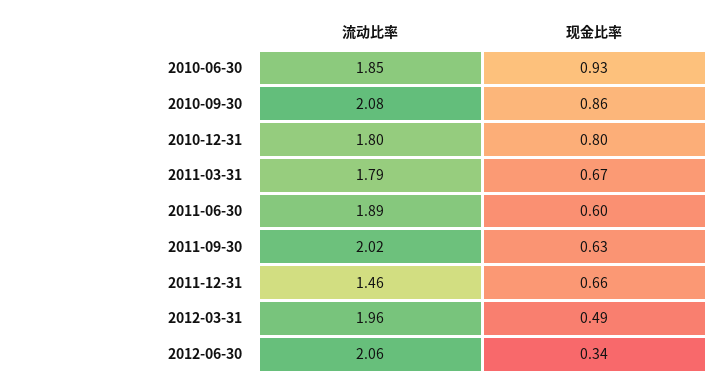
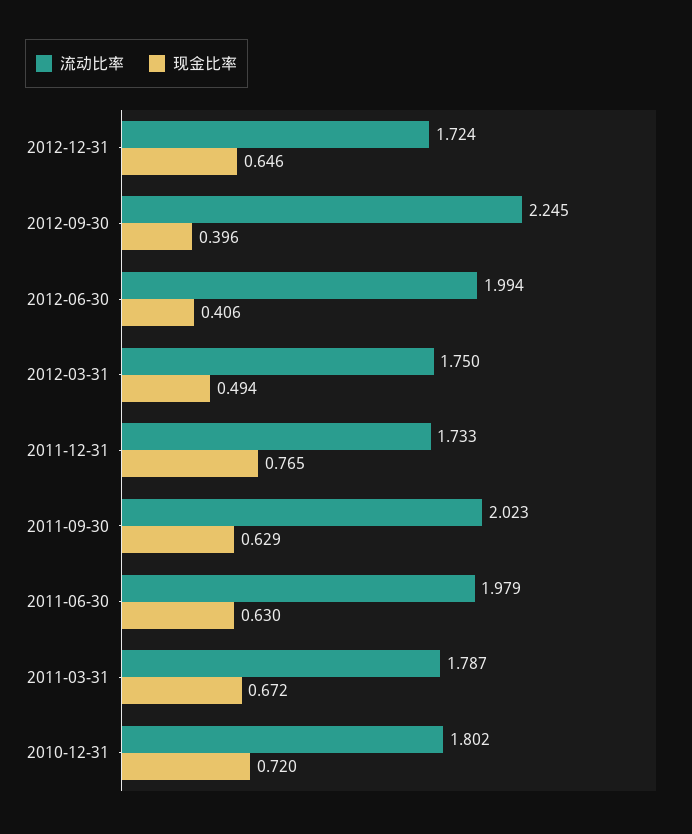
流动比率, 2010-06-30: 1.85 -> none
现金比率, 2010-06-30: 0.93 -> none
流动比率, 2010-09-30: 2.08 -> none
现金比率, 2010-09-30: 0.86 -> none
现金比率, 2010-12-31: 0.8 -> 0.72
流动比率, 2011-06-30: 1.89 -> 1.979
现金比率, 2011-06-30: 0.6 -> 0.63
流动比率, 2011-12-31: 1.46 -> 1.733
现金比率, 2011-12-31: 0.66 -> 0.765
流动比率, 2012-03-31: 1.96 -> 1.75
流动比率, 2012-06-30: 2.06 -> 1.994
现金比率, 2012-06-30: 0.34 -> 0.406
流动比率, 2012-12-31: none -> 1.724
现金比率, 2012-12-31: none -> 0.646
流动比率, 2012-09-30: none -> 2.245
现金比率, 2012-09-30: none -> 0.396

